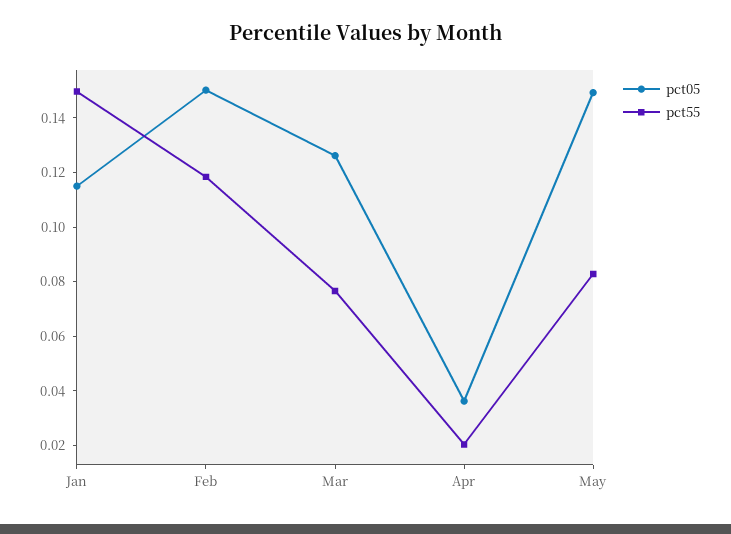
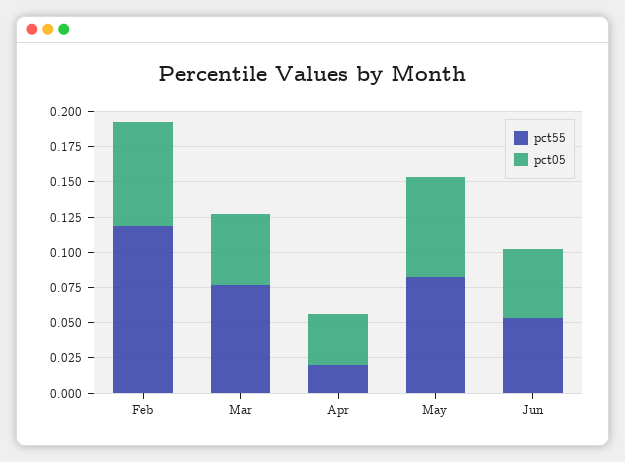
pct05, Jan: 0.115 -> none
pct55, Jan: 0.15 -> none
pct05, Feb: 0.15 -> 0.075
pct05, Mar: 0.125 -> 0.05
pct05, May: 0.15 -> 0.075
pct55, Jun: none -> 0.05
pct05, Jun: none -> 0.05

